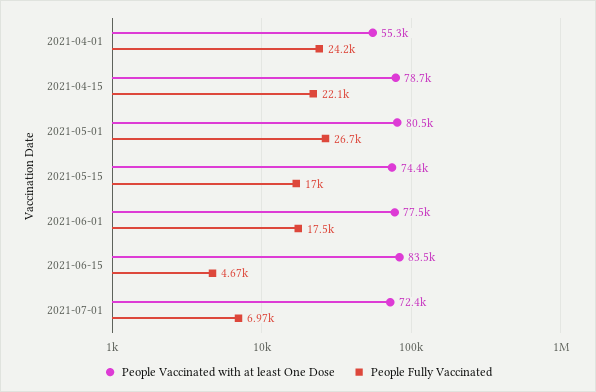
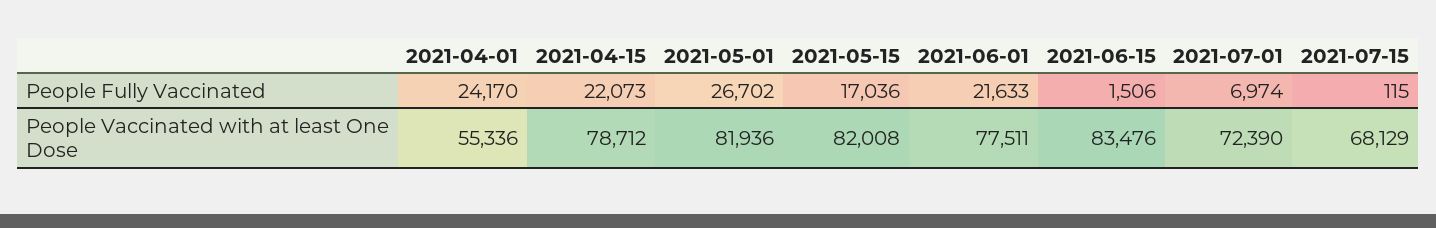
People Vaccinated with at least One Dose, 2021-05-01: 80500 -> 81936
People Vaccinated with at least One Dose, 2021-05-15: 74400 -> 82008
People Fully Vaccinated, 2021-06-01: 17500 -> 21633
People Fully Vaccinated, 2021-06-15: 4670 -> 1506
People Fully Vaccinated, 2021-07-15: none -> 115
People Vaccinated with at least One Dose, 2021-07-15: none -> 68129

